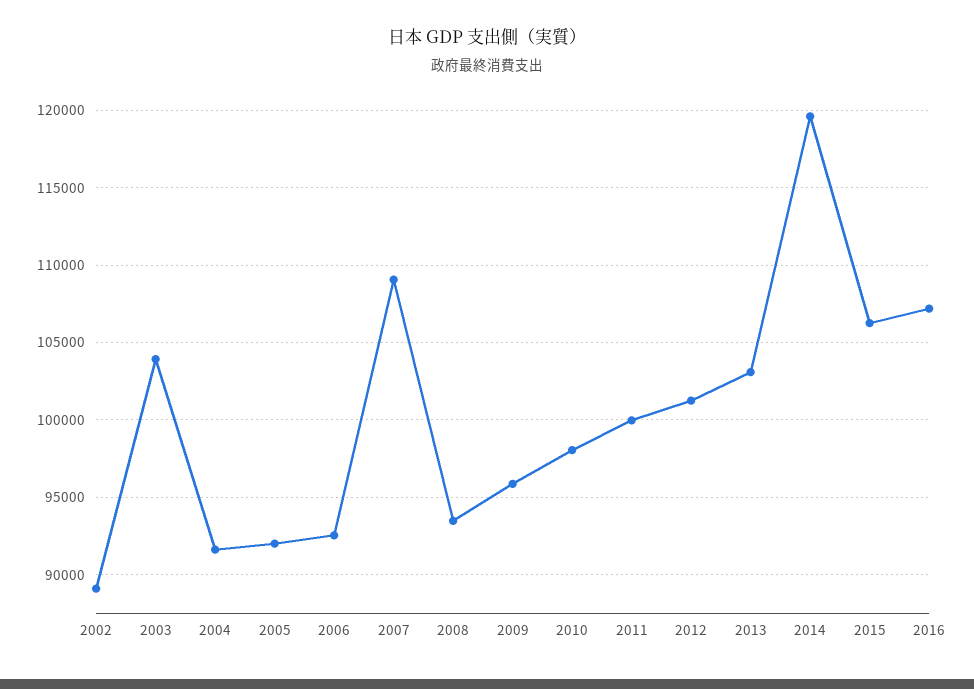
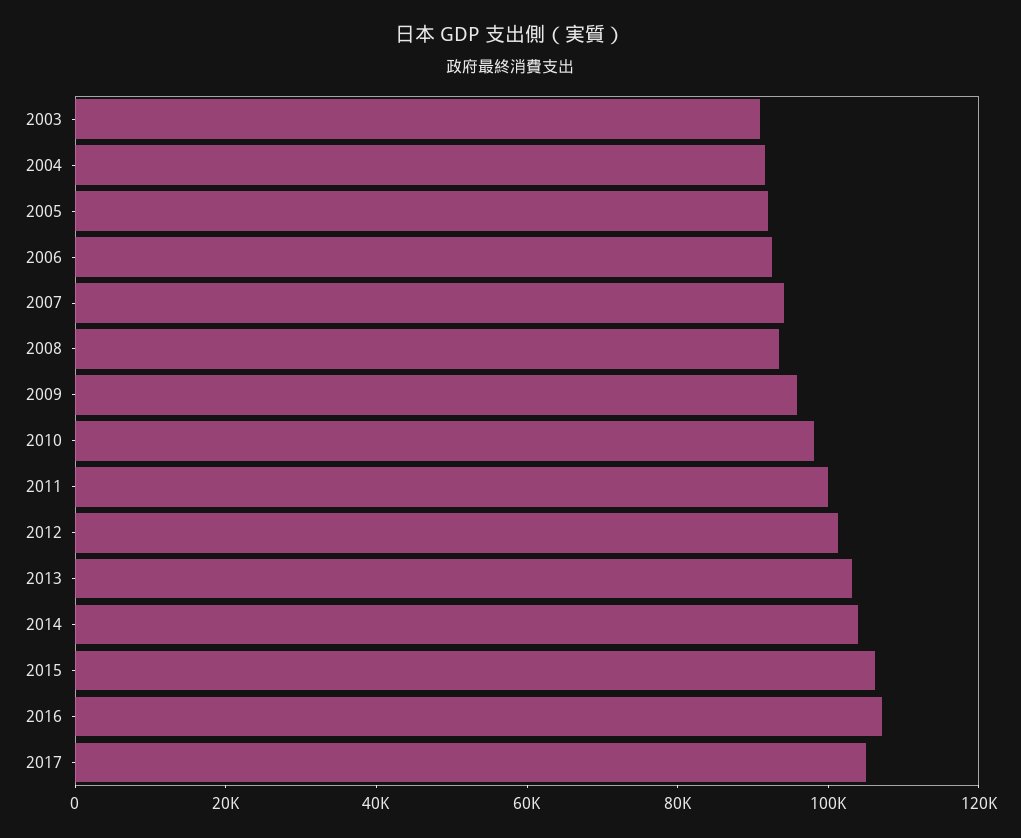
2002: 89000 -> none
2003: 104000 -> 90000
2007: 109000 -> 95000
2014: 119500 -> 105000
2017: none -> 105000

